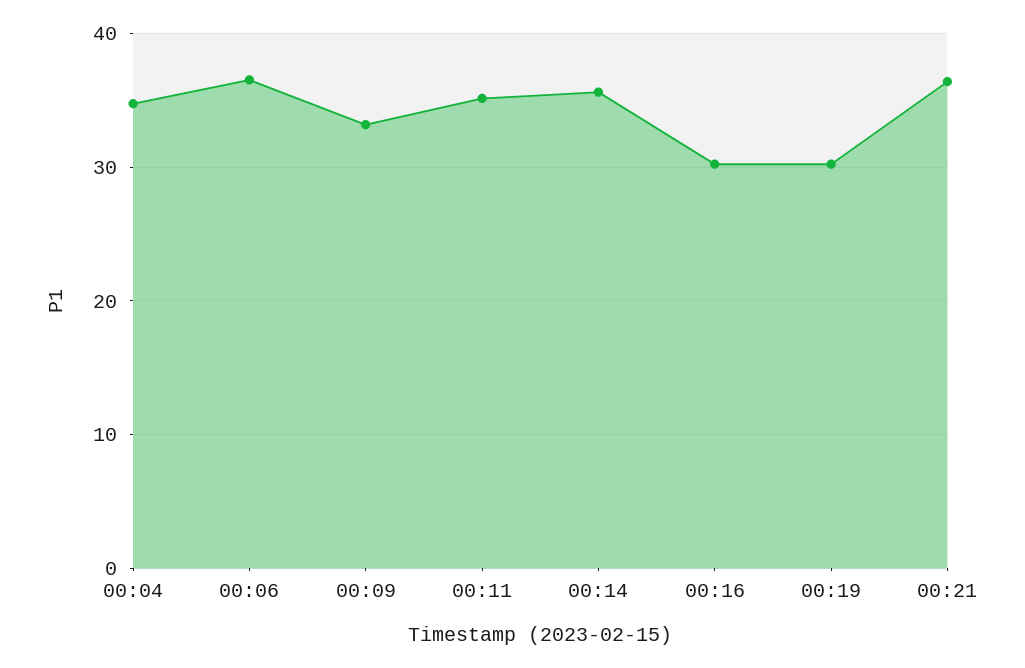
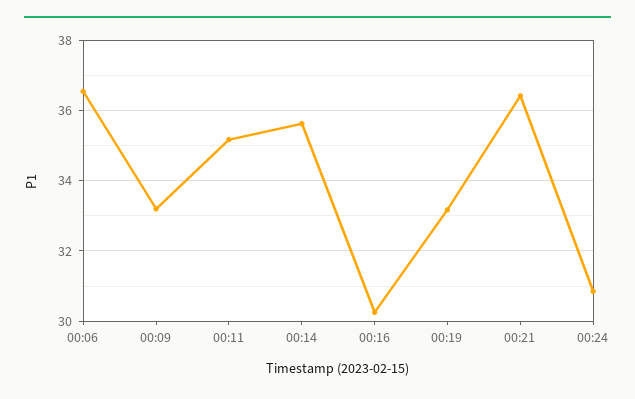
00:04: 35 -> none
00:19: 30 -> 33.2
00:24: none -> 30.8

